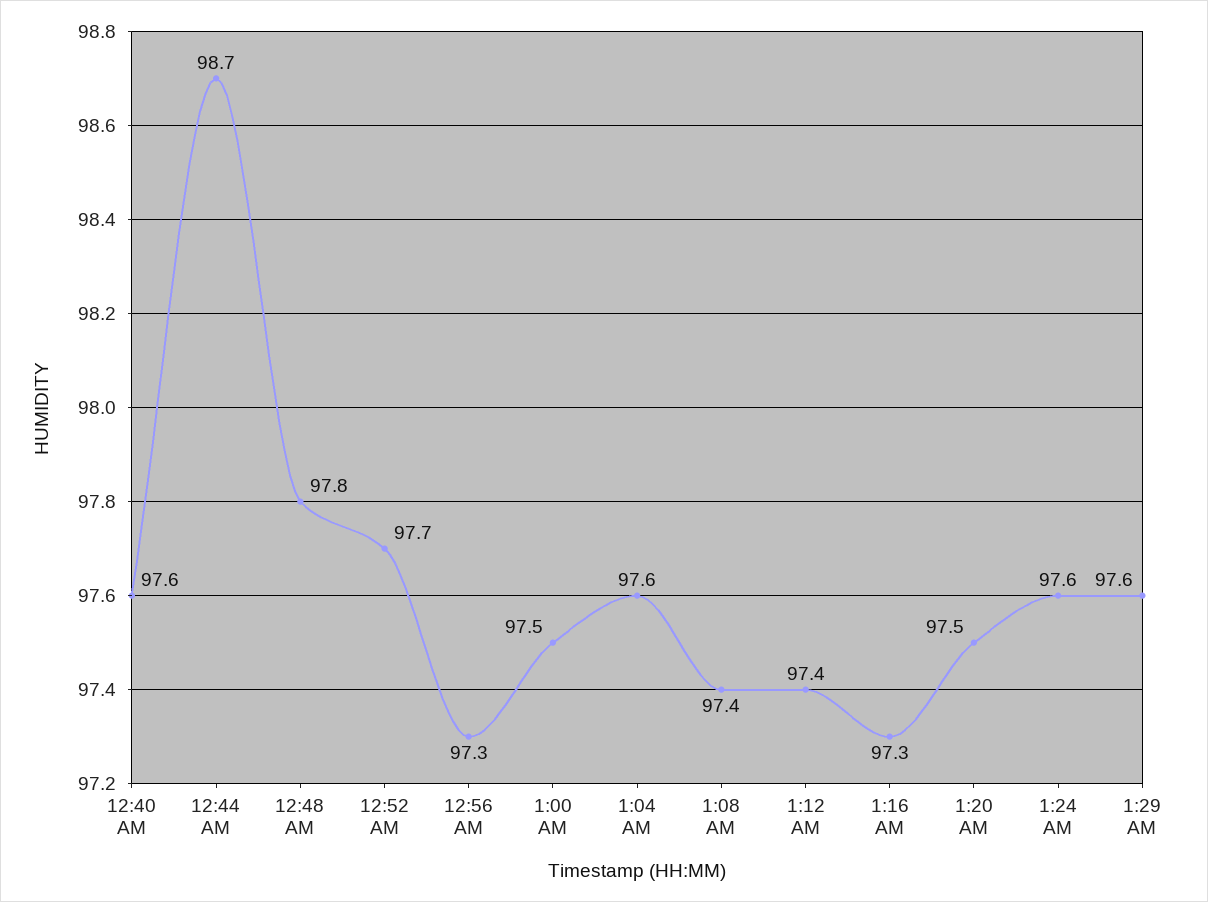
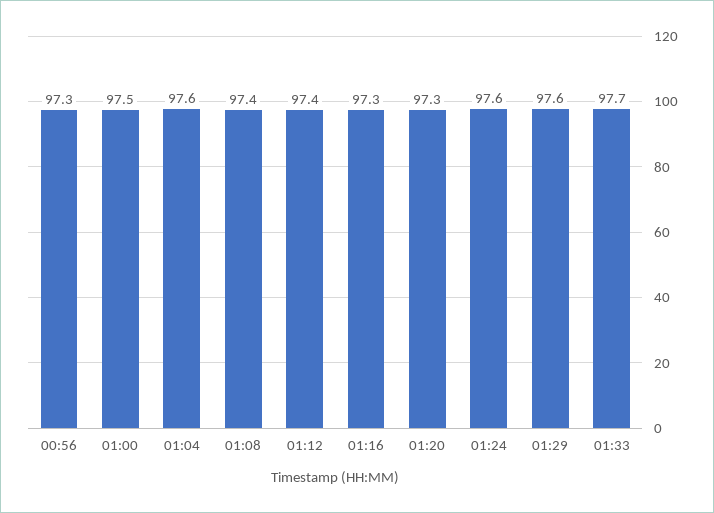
12:40 AM: 97.6 -> none
12:44 AM: 98.7 -> none
12:48 AM: 97.8 -> none
12:52 AM: 97.7 -> none
1:20 AM: 97.5 -> 97.3
01:33: none -> 97.7

